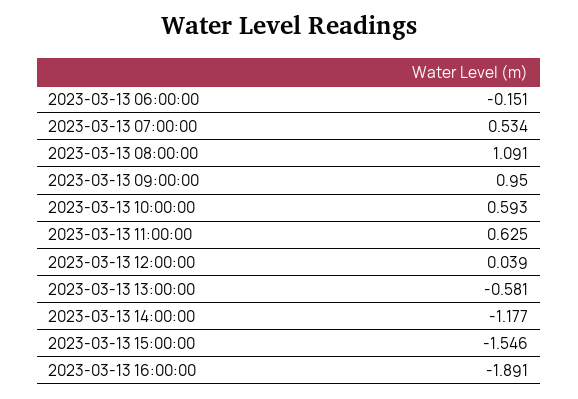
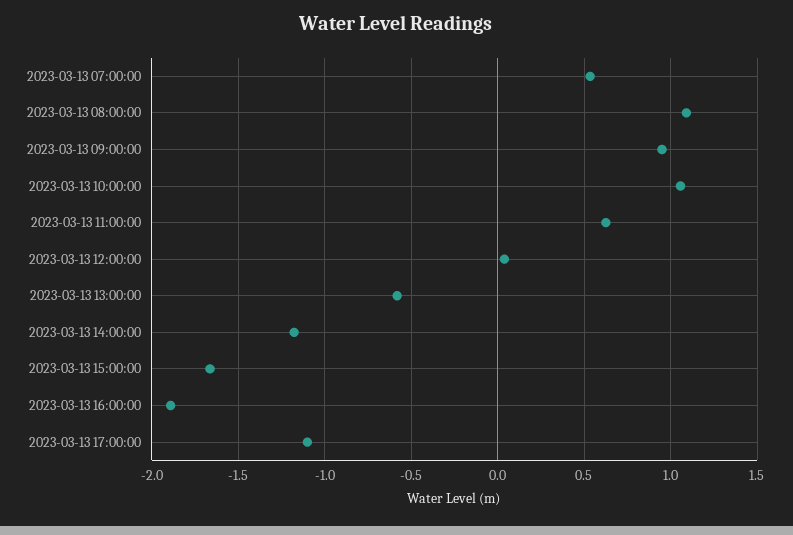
2023-03-13 06:00:00: -0.151 -> none
2023-03-13 10:00:00: 0.593 -> 1.05
2023-03-13 15:00:00: -1.546 -> -1.65
2023-03-13 17:00:00: none -> -1.1

